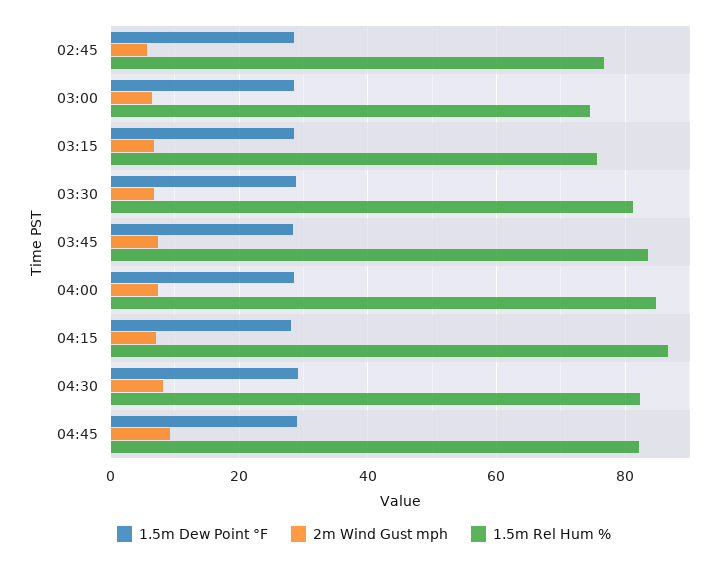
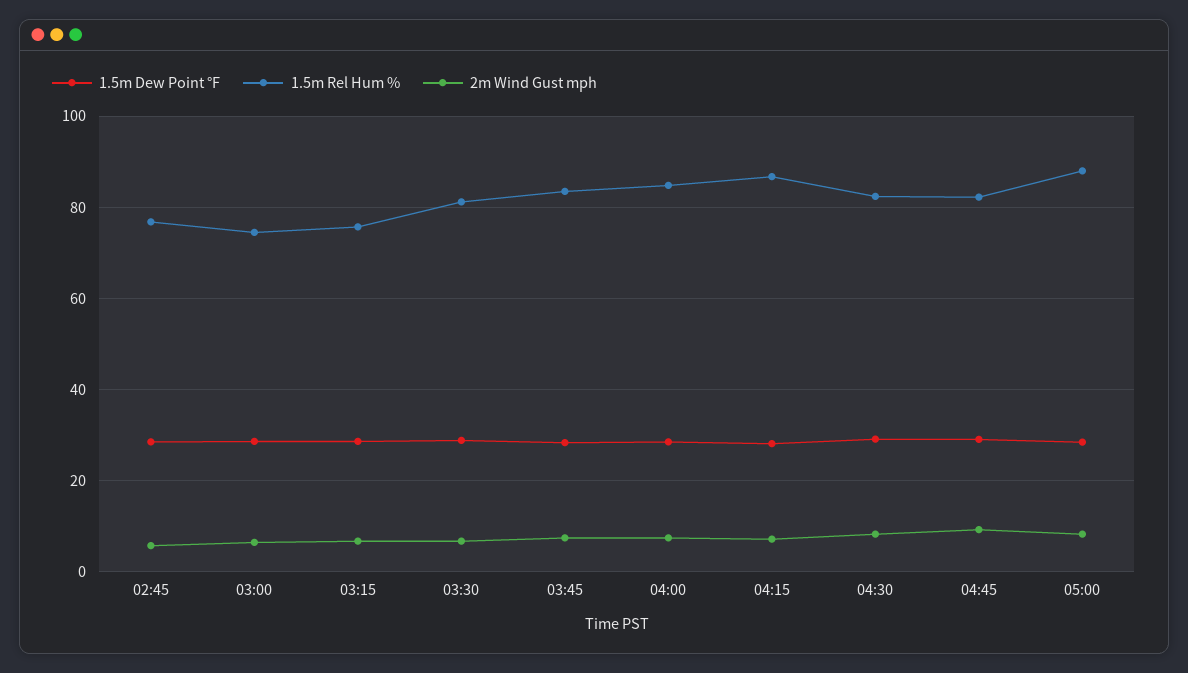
1.5m Dew Point °F, 05:00: none -> 28
1.5m Rel Hum %, 05:00: none -> 88
2m Wind Gust mph, 05:00: none -> 8

